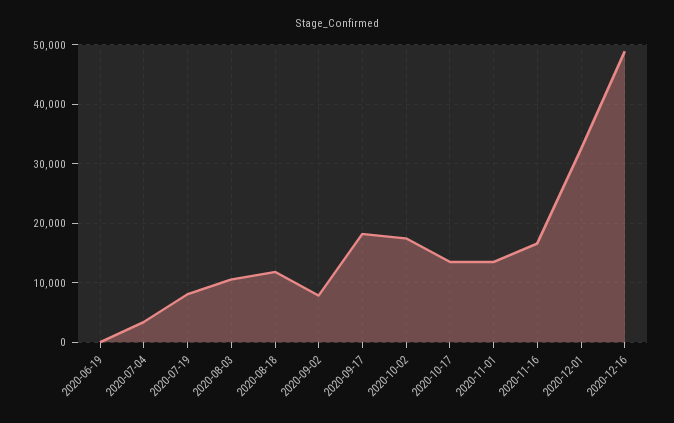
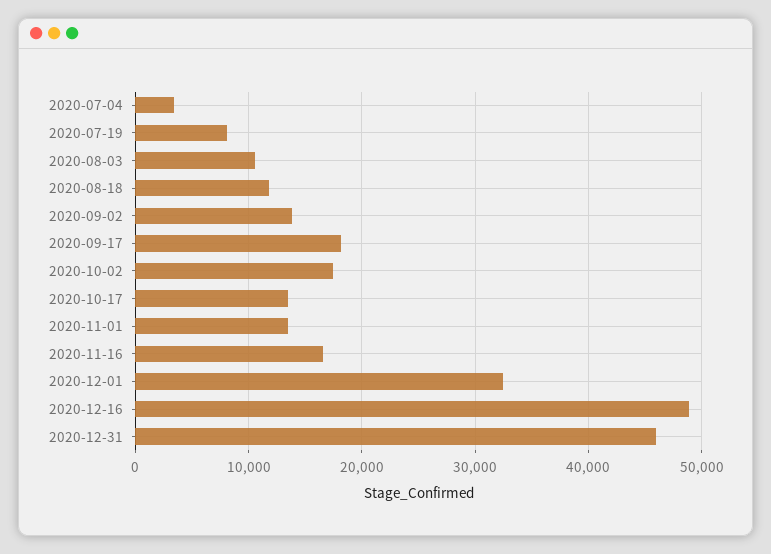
2020-06-19: 0 -> none
2020-09-02: 8000 -> 14000
2020-12-31: none -> 46000

